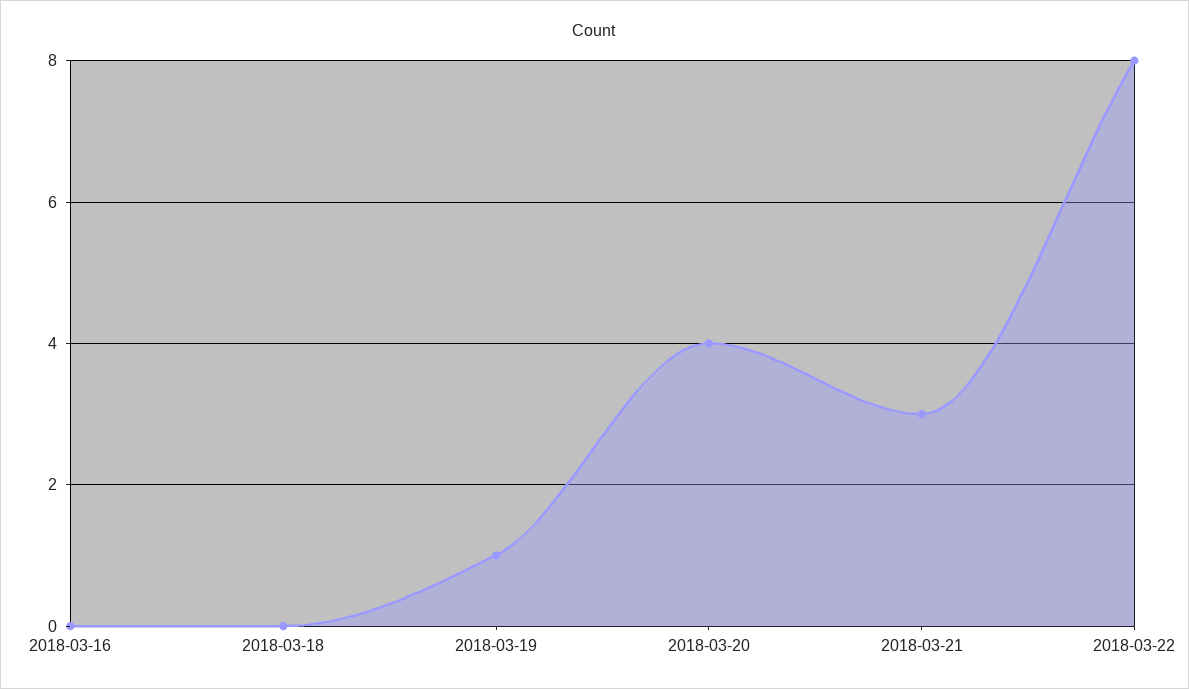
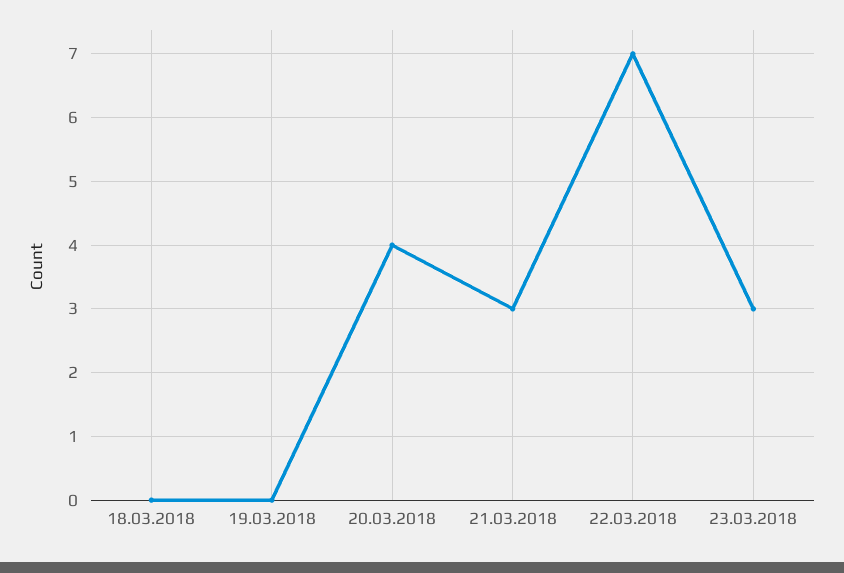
2018-03-16: 0 -> none
2018-03-19: 1 -> 0
2018-03-22: 8 -> 7
23.03.2018: none -> 3

